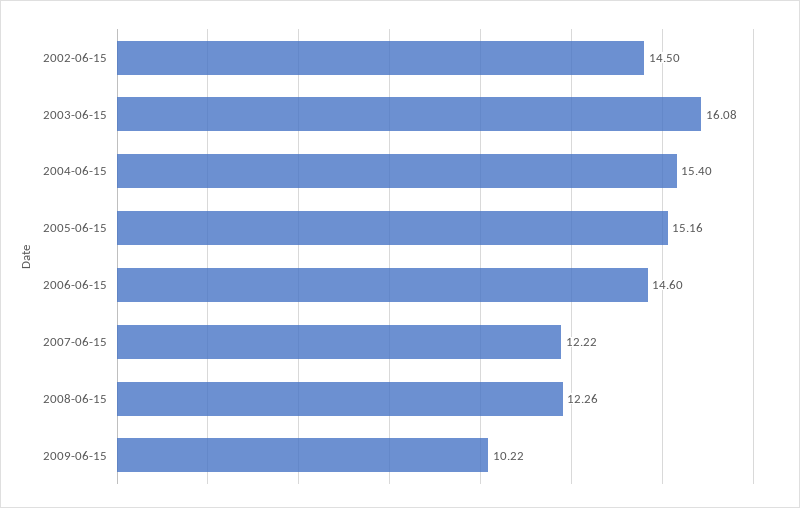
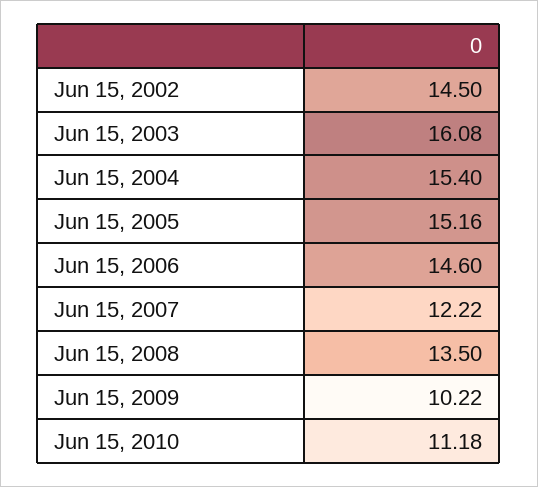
2008-06-15: 12.26 -> 13.5
Jun 15, 2010: none -> 11.18

